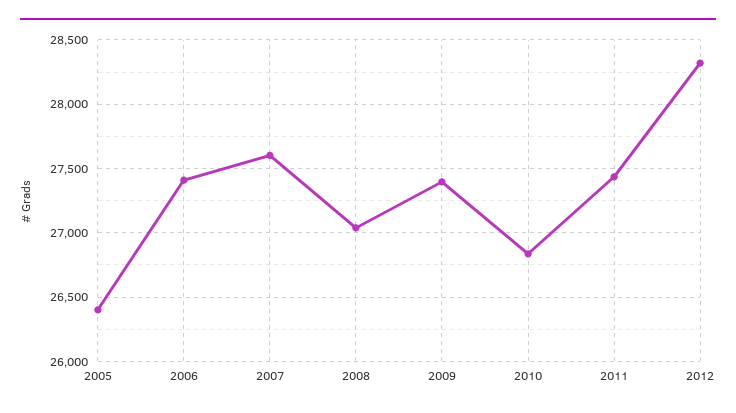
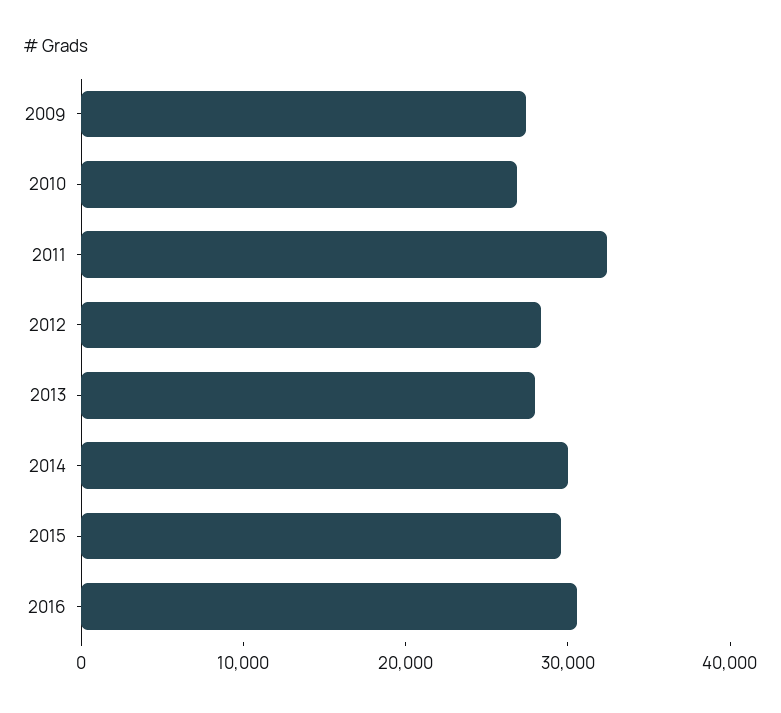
2005: 26400 -> none
2006: 27400 -> none
2007: 27600 -> none
2008: 27050 -> none
2011: 27450 -> 32000
2013: none -> 28000
2014: none -> 30000
2015: none -> 30000
2016: none -> 30000

